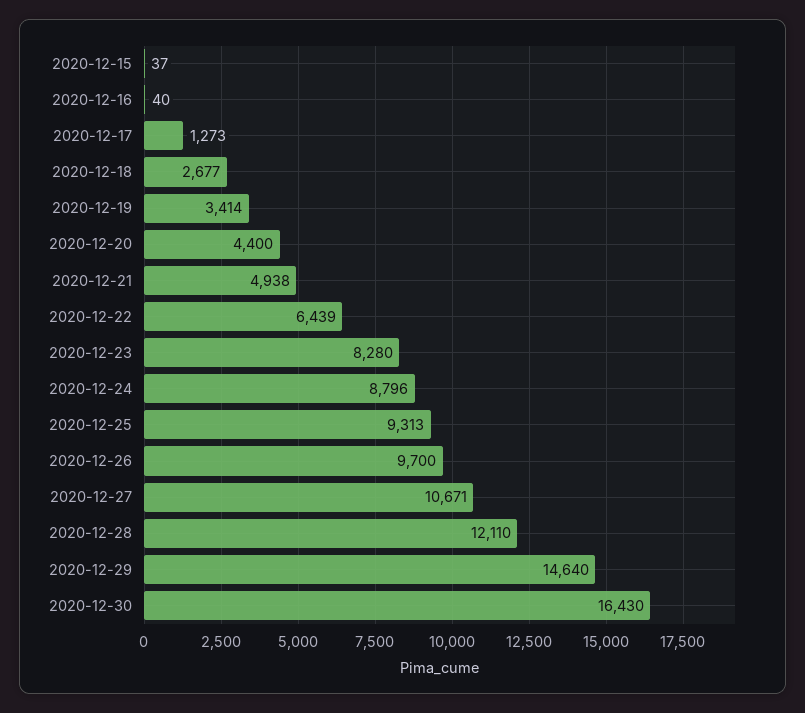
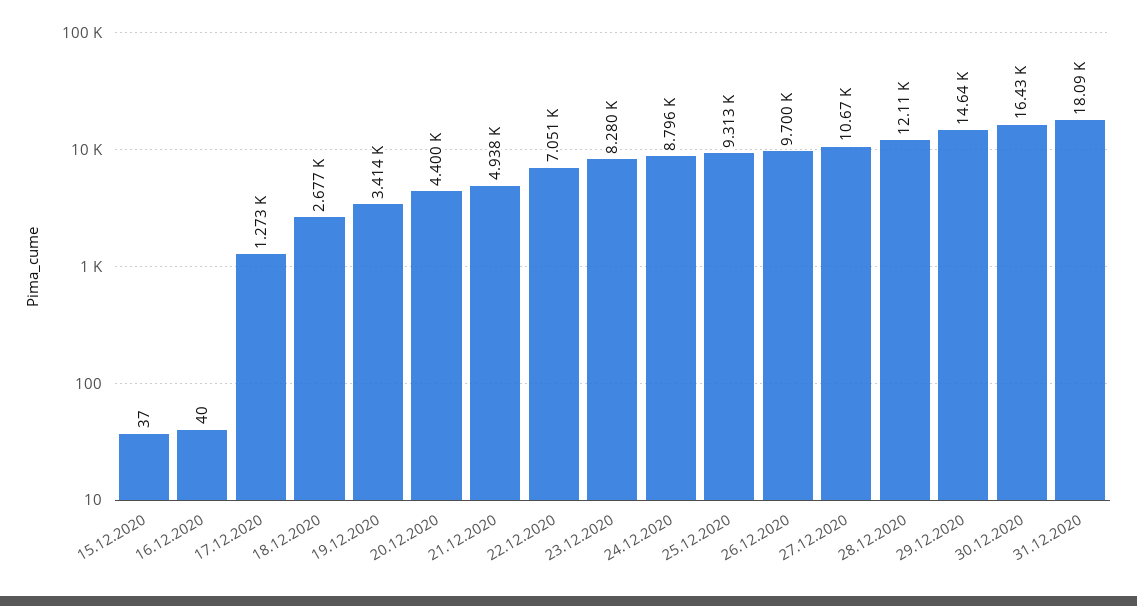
2020-12-22: 6439 -> 7051
31.12.2020: none -> 18090

